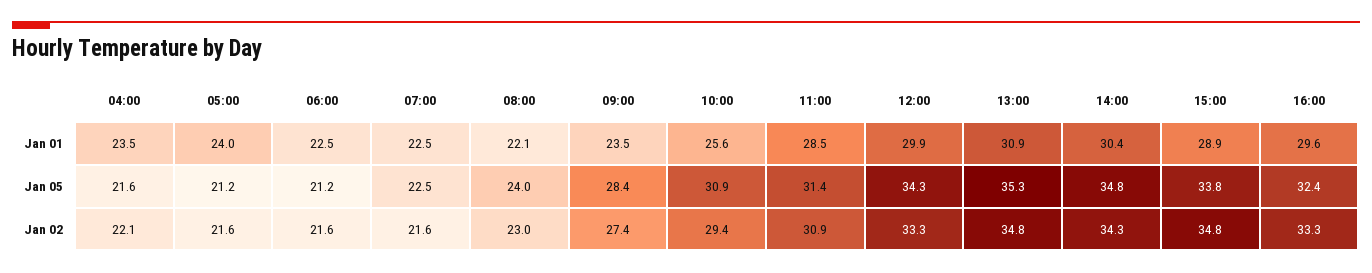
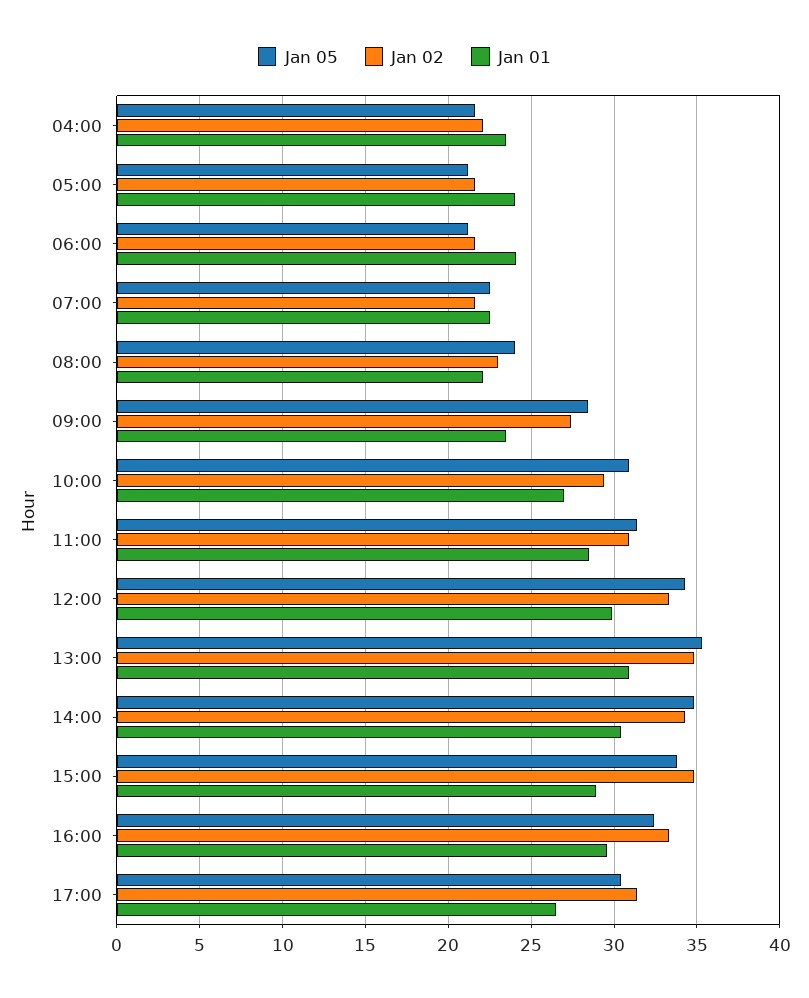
Jan 01, 06:00: 22.5 -> 24
Jan 01, 10:00: 25.6 -> 27
Jan 05, 17:00: none -> 30.5
Jan 02, 17:00: none -> 31.5
Jan 01, 17:00: none -> 26.5

